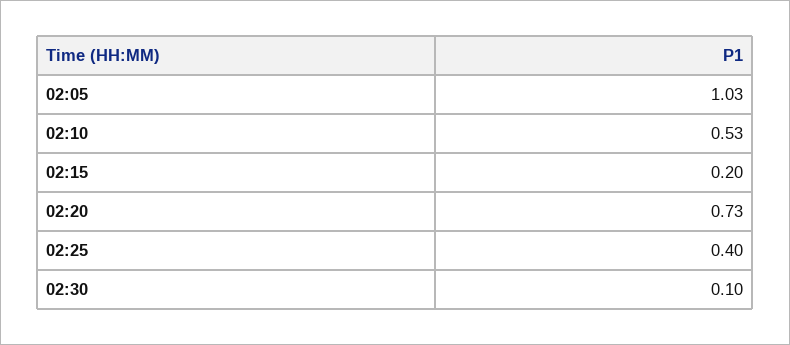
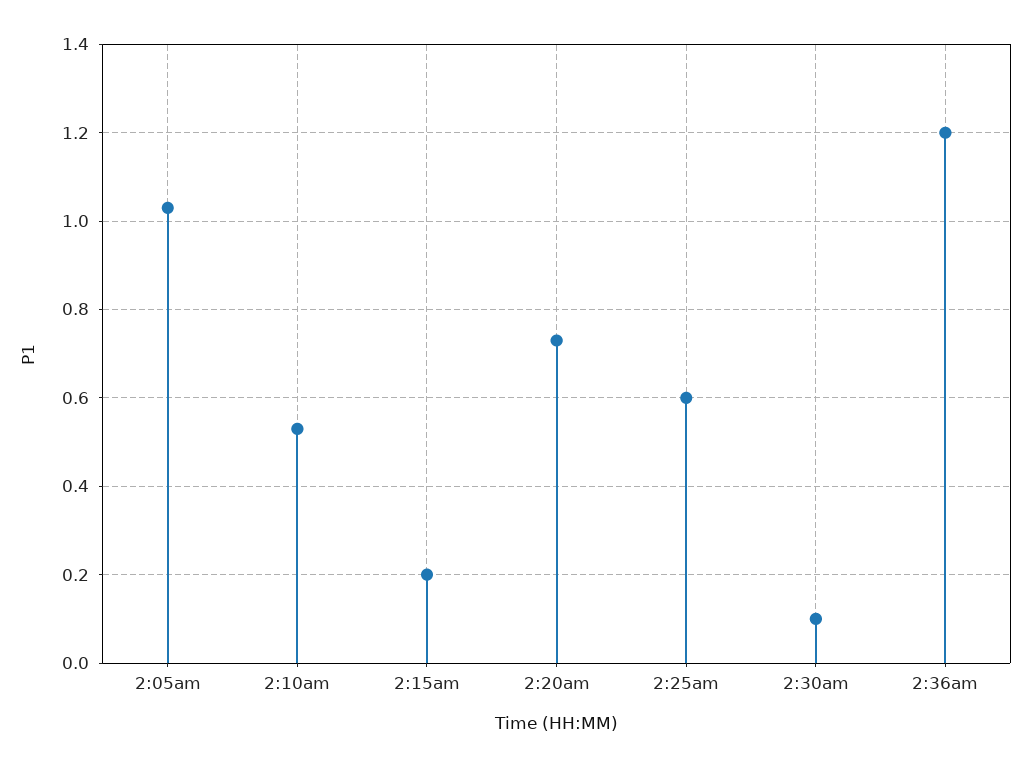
02:25: 0.4 -> 0.6
2:36am: none -> 1.2

